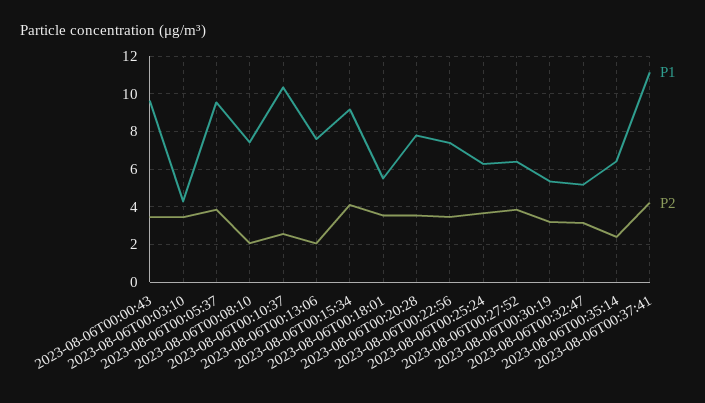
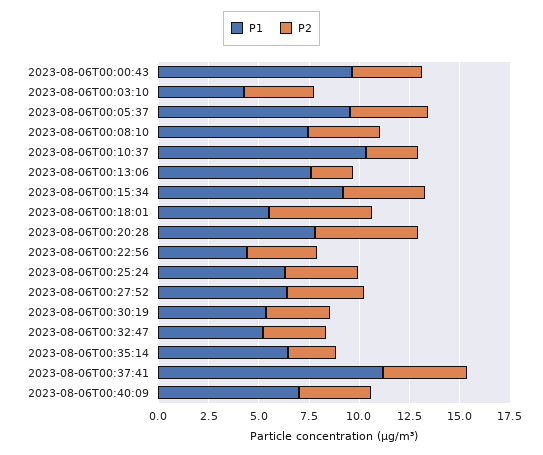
P2, 2023-08-06T00:08:10: 2 -> 3.5
P2, 2023-08-06T00:18:01: 3.5 -> 5
P2, 2023-08-06T00:20:28: 3.5 -> 5
P1, 2023-08-06T00:22:56: 7.5 -> 4.5
P1, 2023-08-06T00:40:09: none -> 7
P2, 2023-08-06T00:40:09: none -> 3.5

